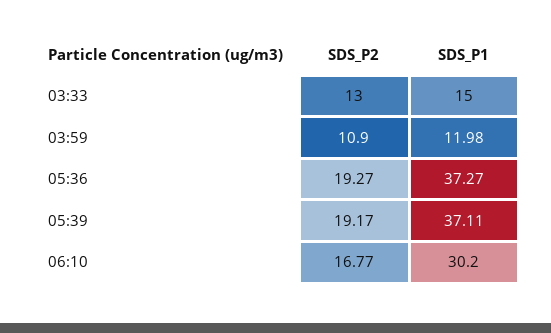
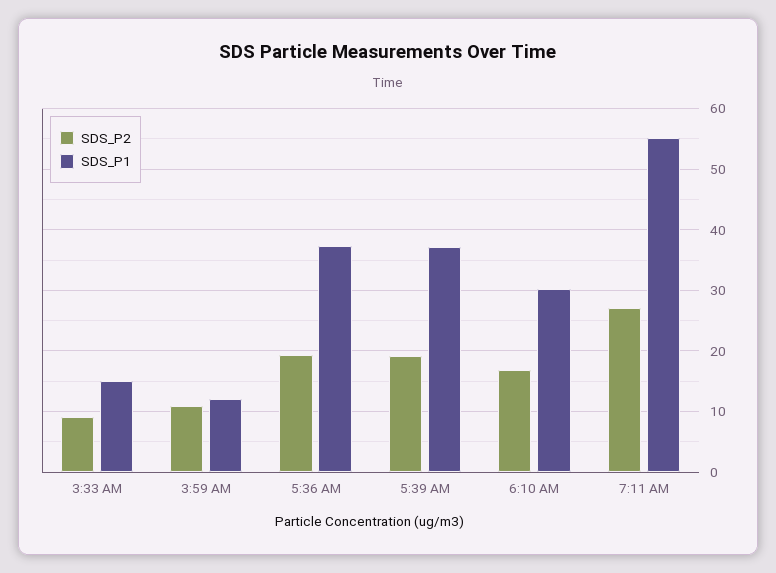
SDS_P2, 03:33: 13 -> 9
SDS_P2, 7:11 AM: none -> 27
SDS_P1, 7:11 AM: none -> 55

